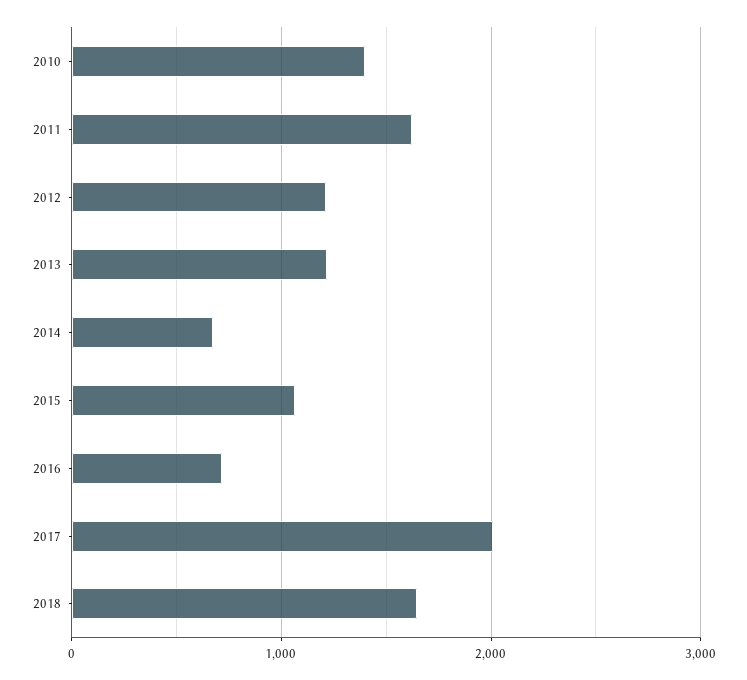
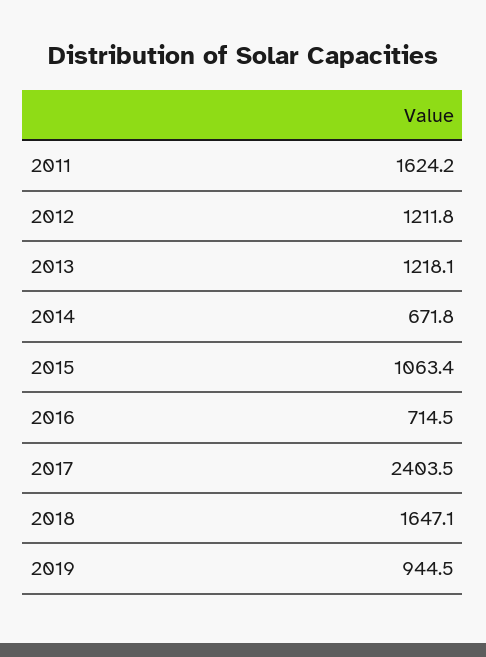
2010: 1400 -> none
2017: 2000 -> 2403.5
2019: none -> 944.5

